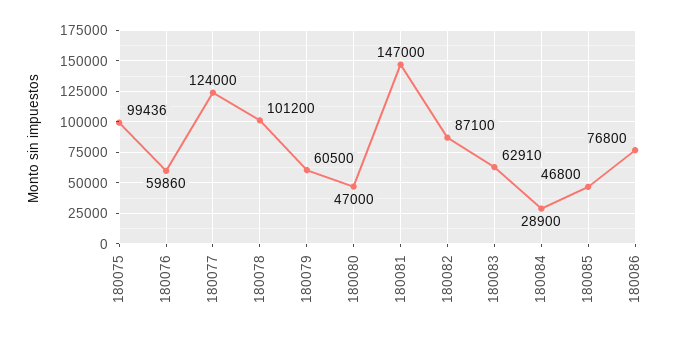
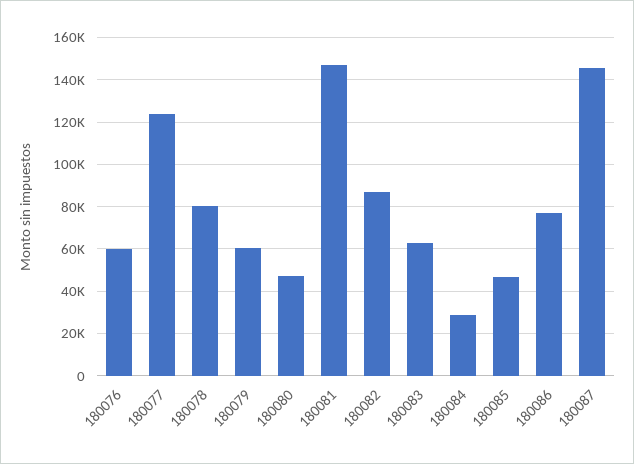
180075: 99436 -> none
180078: 101200 -> 80000
180087: none -> 145000

